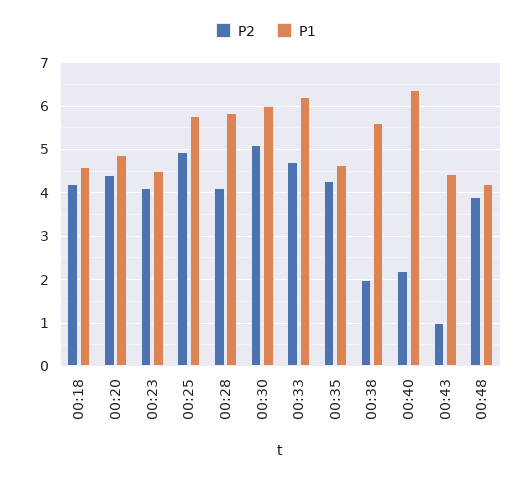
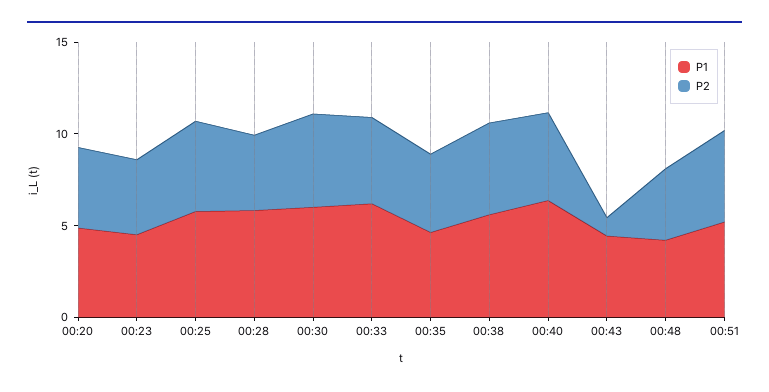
P2, 00:18: 4.2 -> none
P1, 00:18: 4.6 -> none
P2, 00:38: 2 -> 5
P2, 00:40: 2.2 -> 5
P1, 00:51: none -> 5
P2, 00:51: none -> 5

